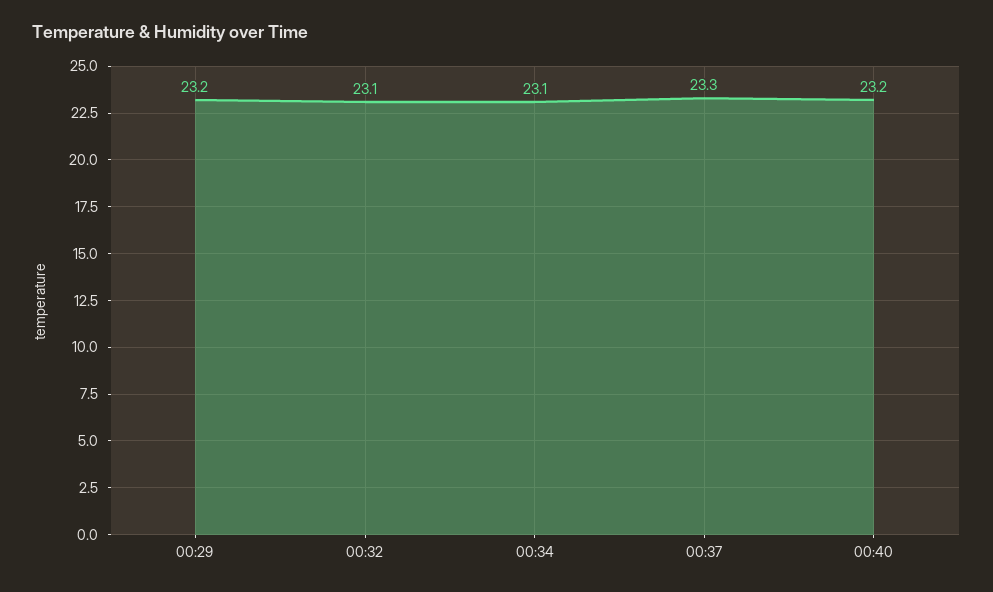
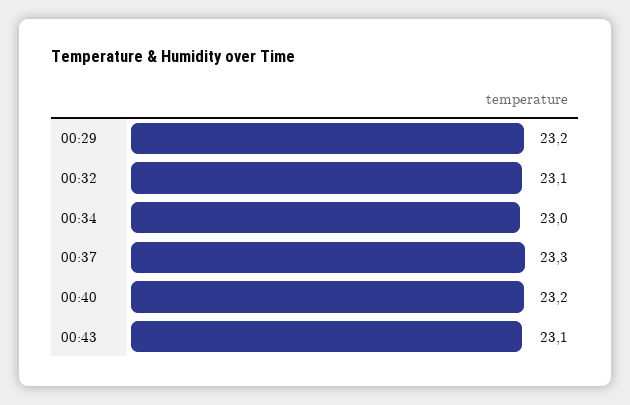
00:34: 23.1 -> 23
00:43: none -> 23.1

